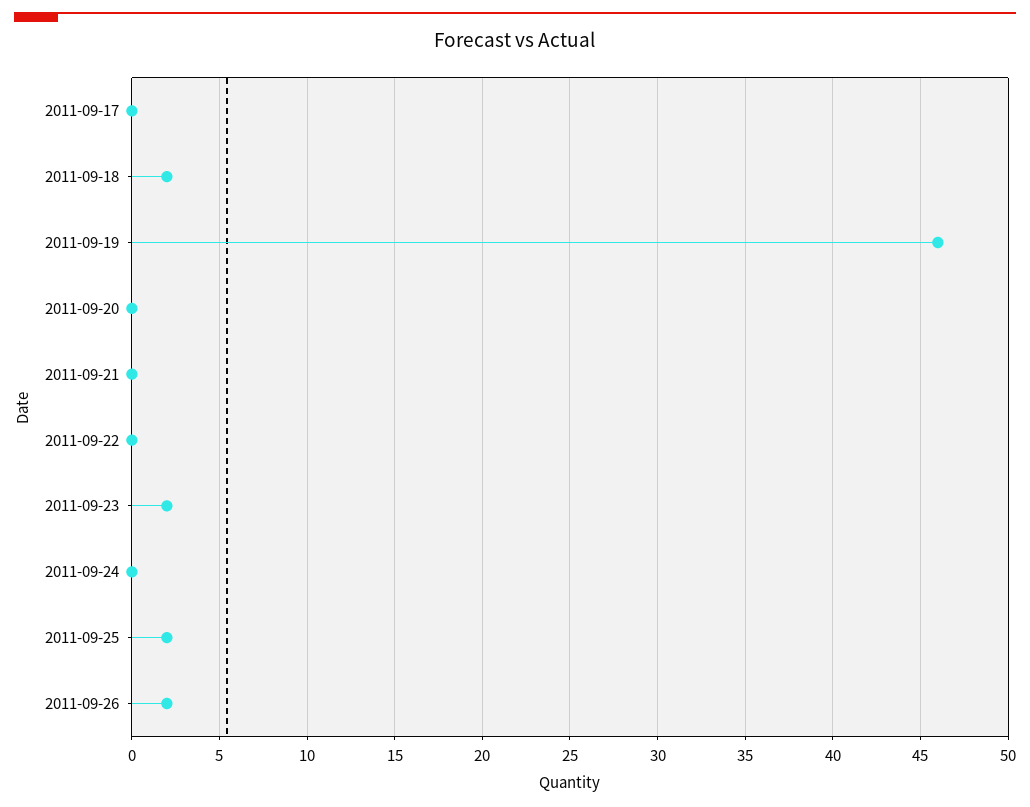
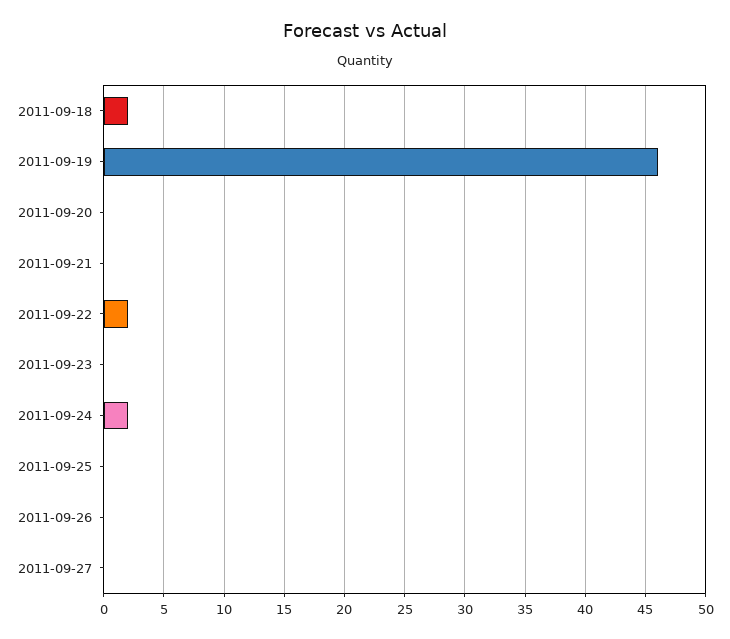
2011-09-17: 0 -> none
2011-09-22: 0 -> 2
2011-09-23: 2 -> 0
2011-09-24: 0 -> 2
2011-09-25: 2 -> 0
2011-09-26: 2 -> 0
2011-09-27: none -> 0

